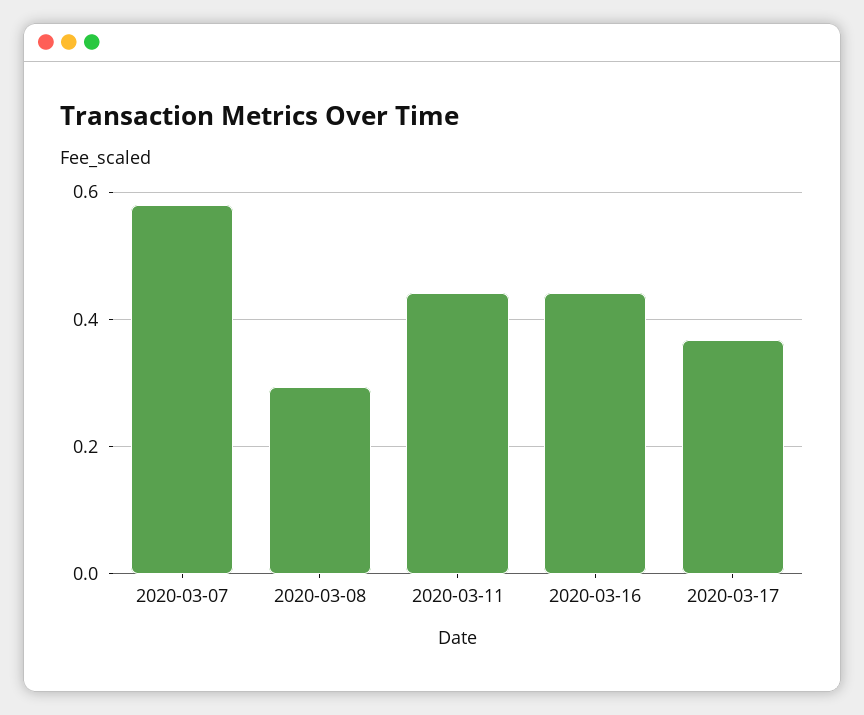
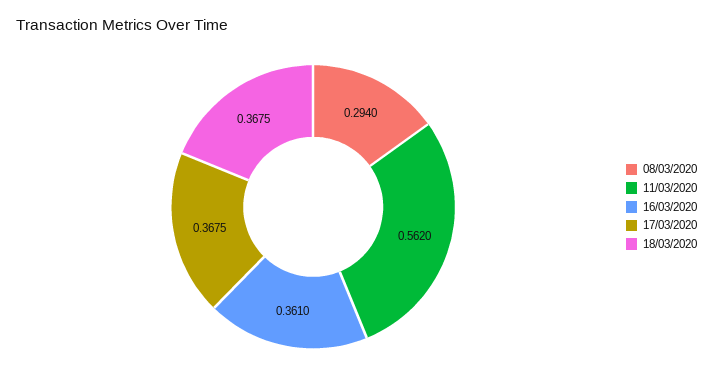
2020-03-07: 0.58 -> none
2020-03-11: 0.44 -> 0.562
2020-03-16: 0.44 -> 0.361
18/03/2020: none -> 0.3675

